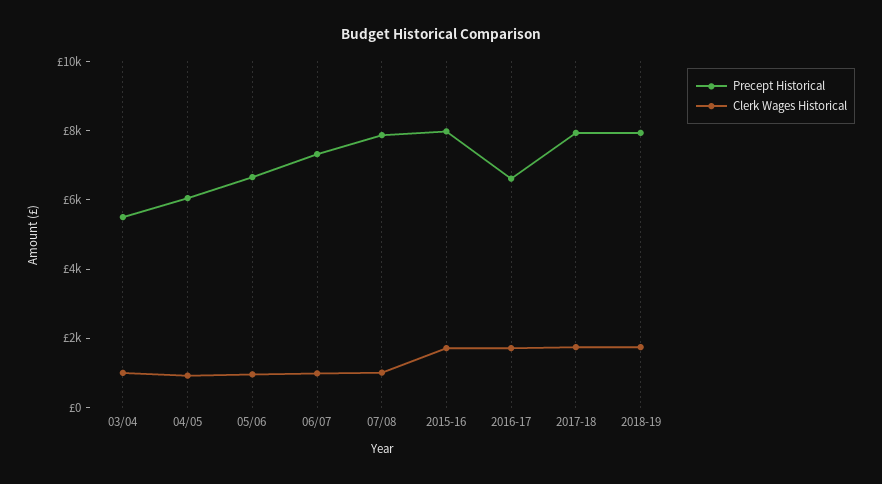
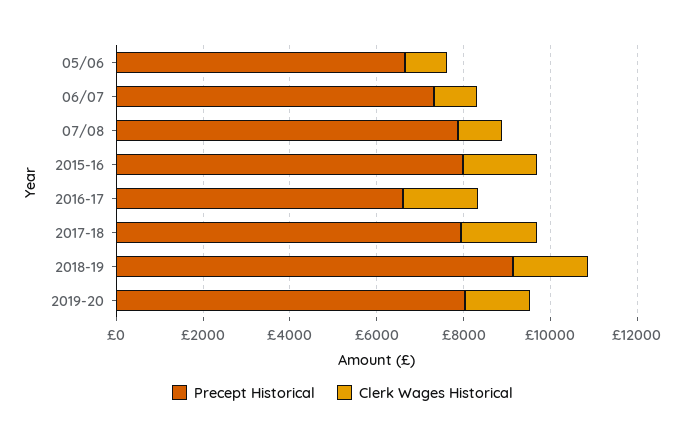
Precept Historical, 03/04: 5500 -> none
Clerk Wages Historical, 03/04: 1000 -> none
Precept Historical, 04/05: 6000 -> none
Clerk Wages Historical, 04/05: 1000 -> none
Precept Historical, 2018-19: 8000 -> 9000
Precept Historical, 2019-20: none -> 8000
Clerk Wages Historical, 2019-20: none -> 1500

